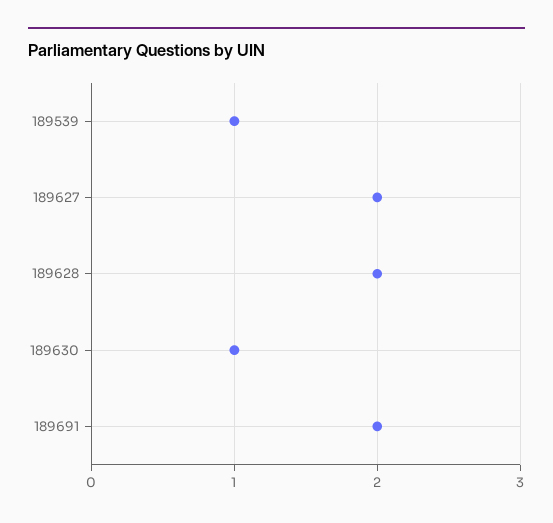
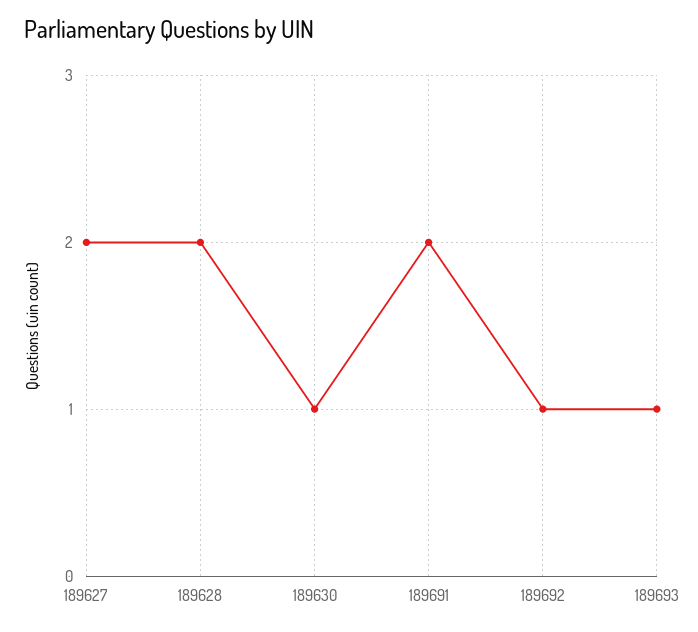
189539: 1 -> none
189692: none -> 1
189693: none -> 1

